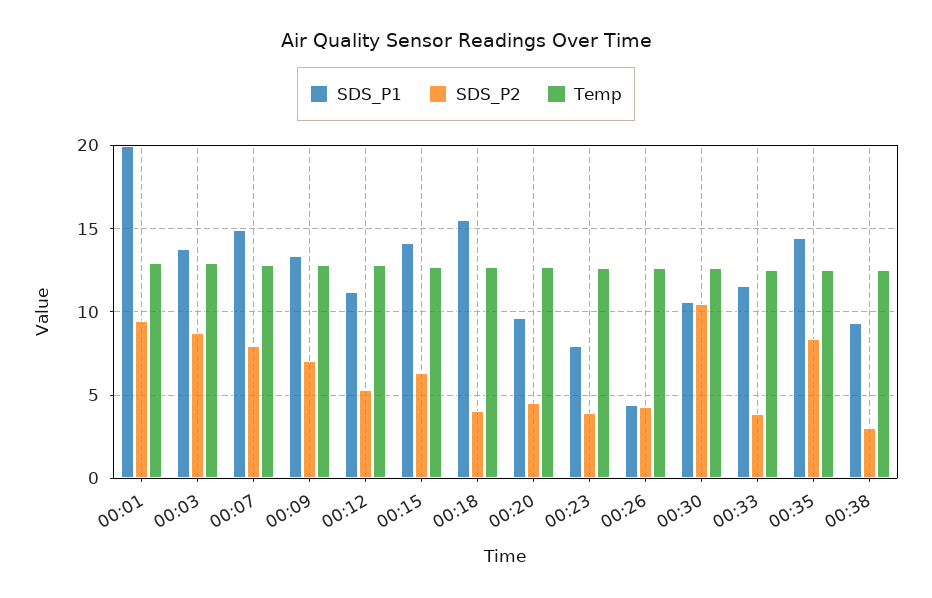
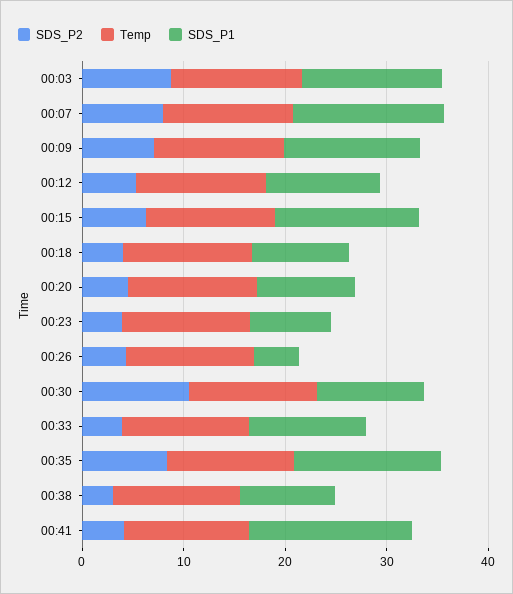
SDS_P1, 00:01: 20 -> none
SDS_P2, 00:01: 9.5 -> none
Temp, 00:01: 13 -> none
SDS_P1, 00:18: 15.5 -> 10
SDS_P2, 00:41: none -> 4
Temp, 00:41: none -> 12
SDS_P1, 00:41: none -> 16

